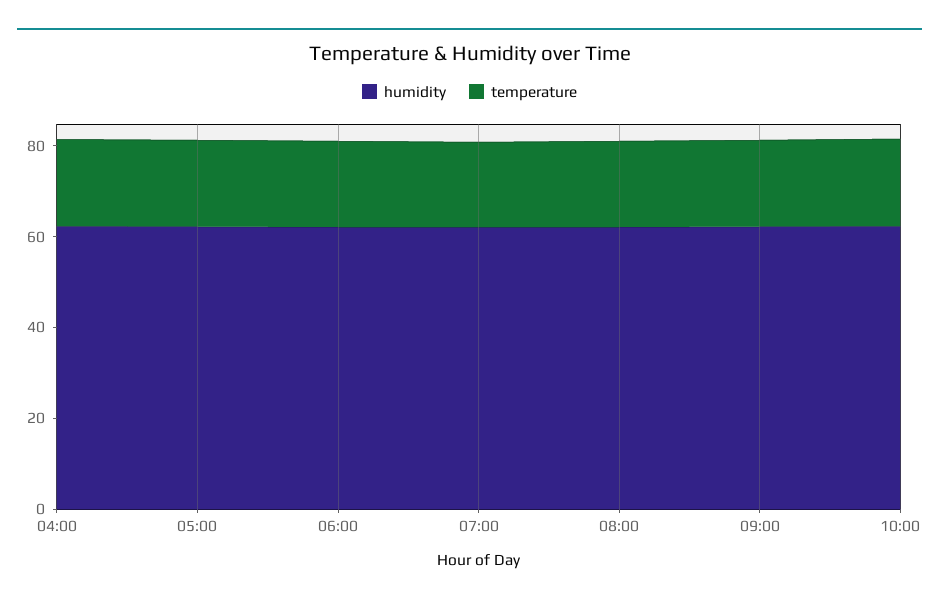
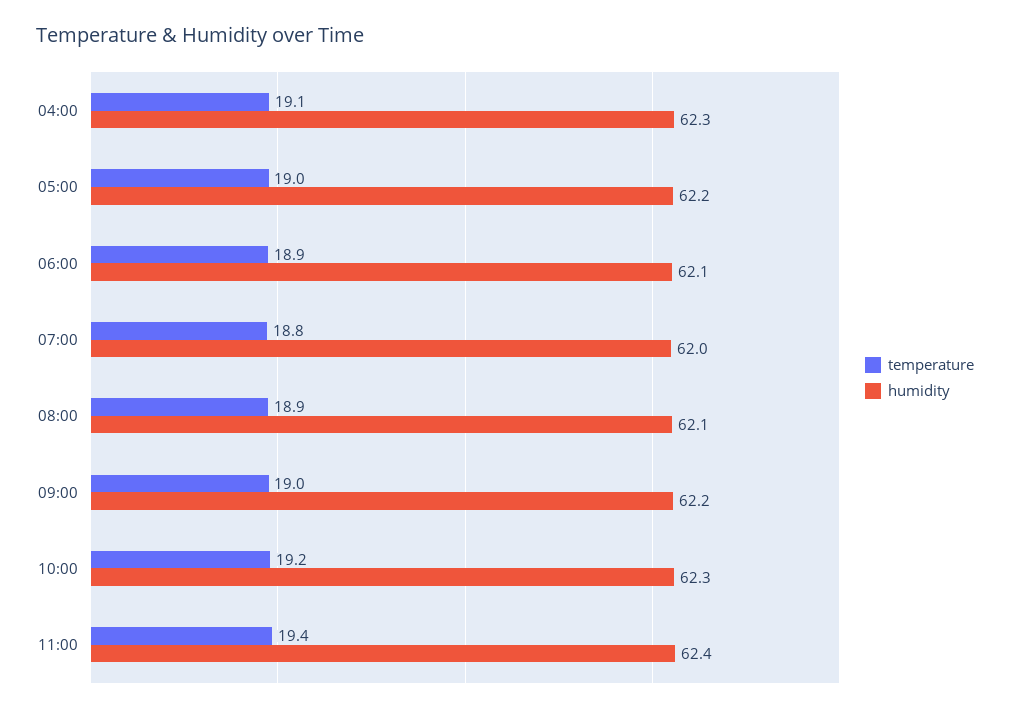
temperature, 11:00: none -> 19.4
humidity, 11:00: none -> 62.4

